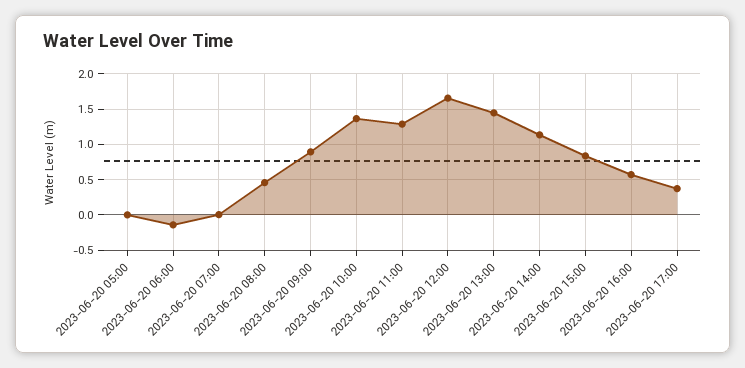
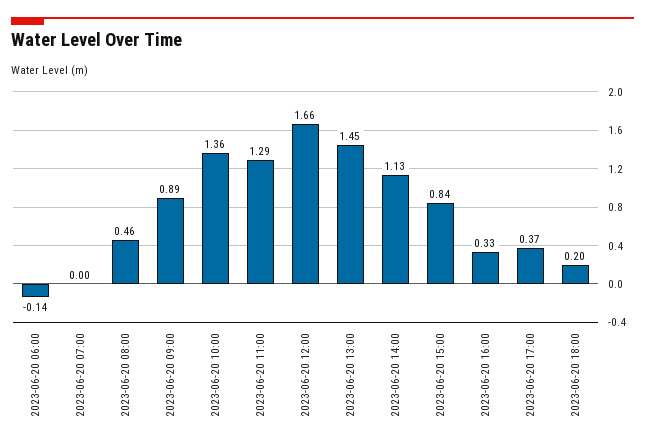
2023-06-20 05:00: 0 -> none
2023-06-20 16:00: 0.6 -> 0.33
2023-06-20 18:00: none -> 0.2

